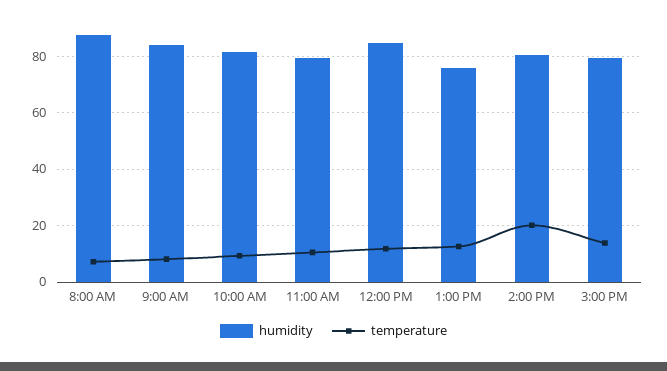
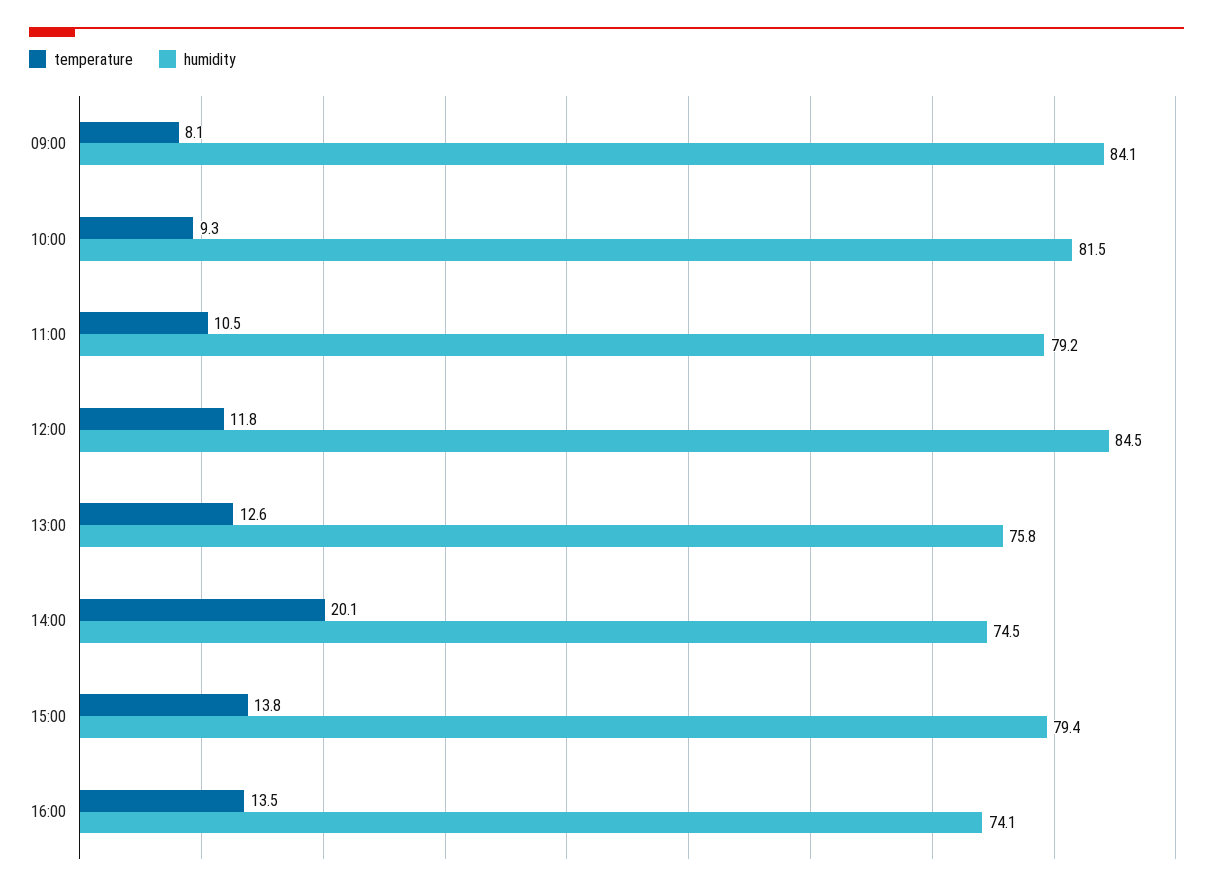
humidity, 8:00 AM: 87.5 -> none
temperature, 8:00 AM: 7.5 -> none
humidity, 2:00 PM: 80 -> 74.5
temperature, 16:00: none -> 13.5
humidity, 16:00: none -> 74.1

